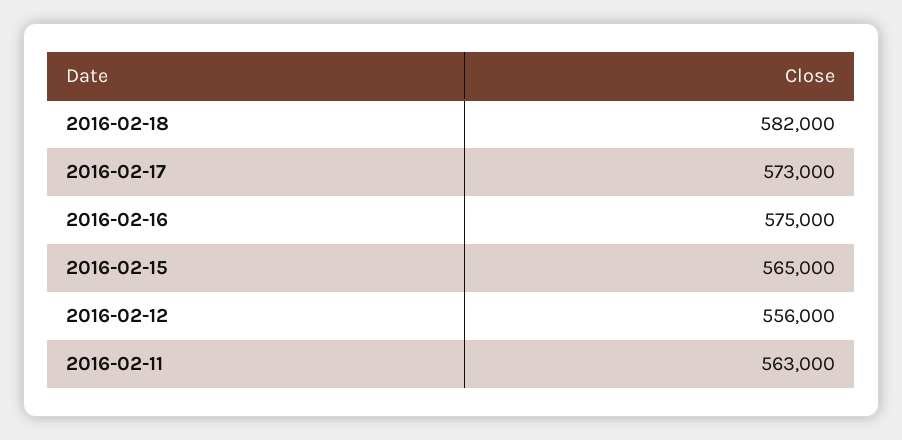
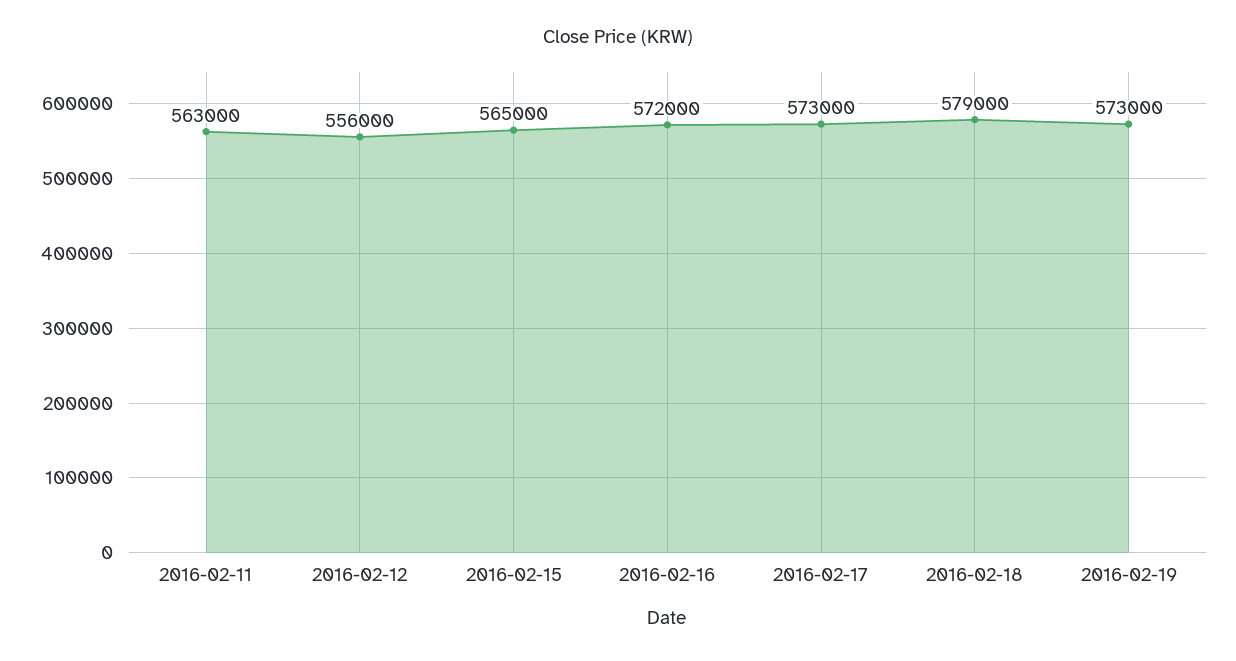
2016-02-18: 582000 -> 579000
2016-02-16: 575000 -> 572000
2016-02-19: none -> 573000

